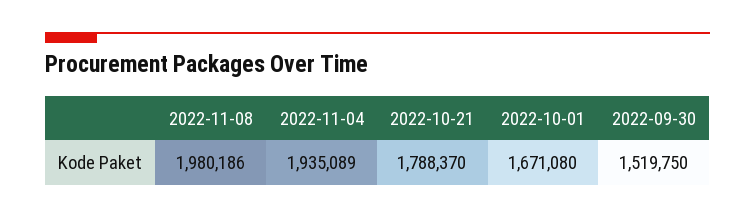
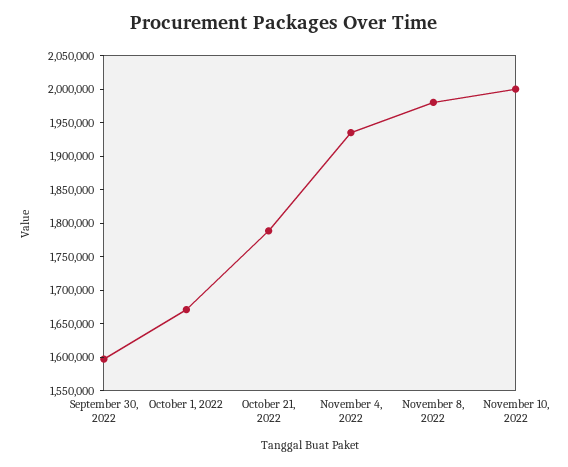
2022-09-30: 1519750 -> 1600000
November 10, 2022: none -> 2000000

